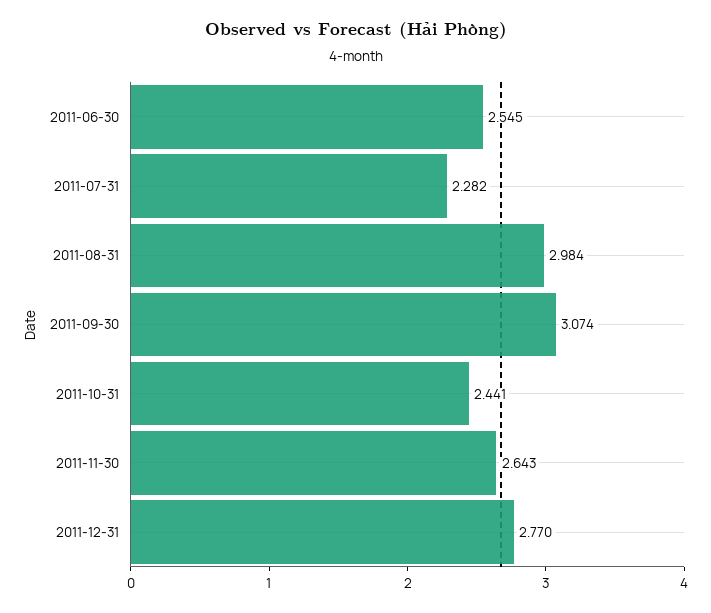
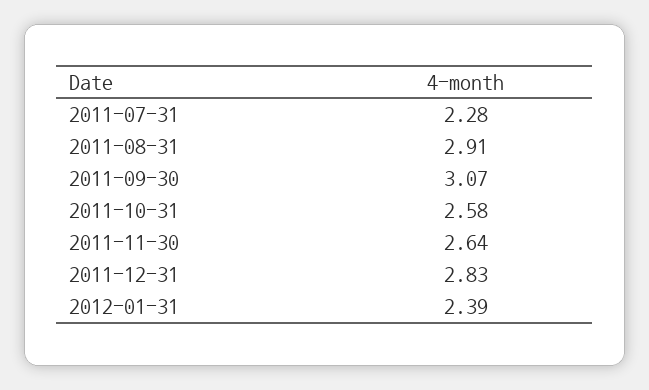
2011-06-30: 2.545 -> none
2011-08-31: 2.984 -> 2.91
2011-10-31: 2.441 -> 2.58
2011-12-31: 2.77 -> 2.83
2012-01-31: none -> 2.39

